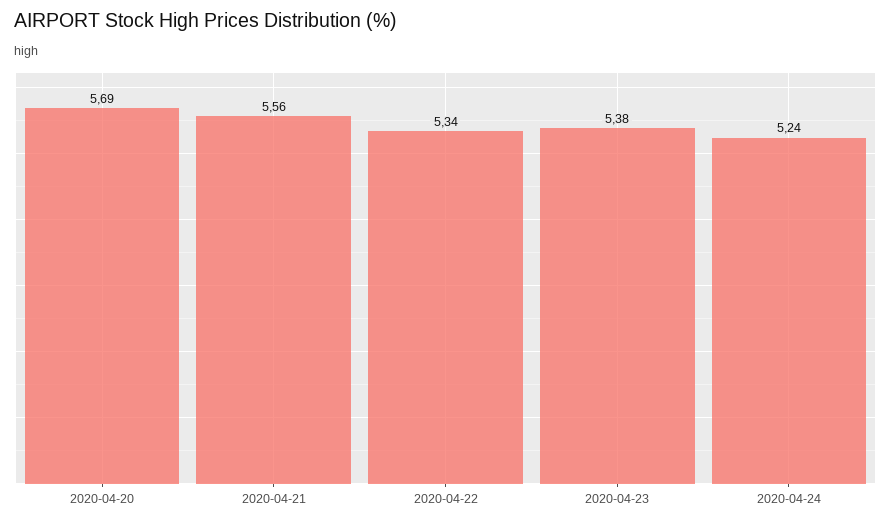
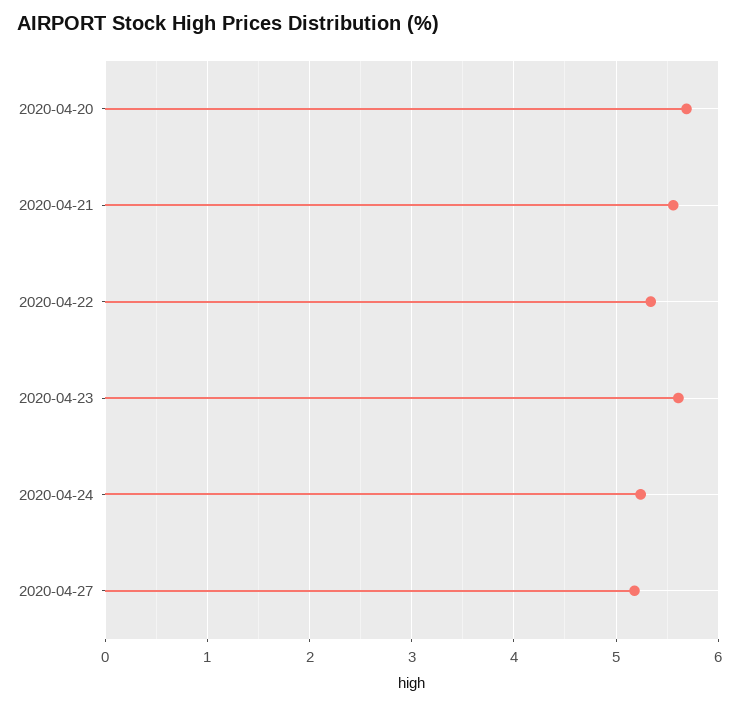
2020-04-23: 5.38 -> 5.6
2020-04-27: none -> 5.2

